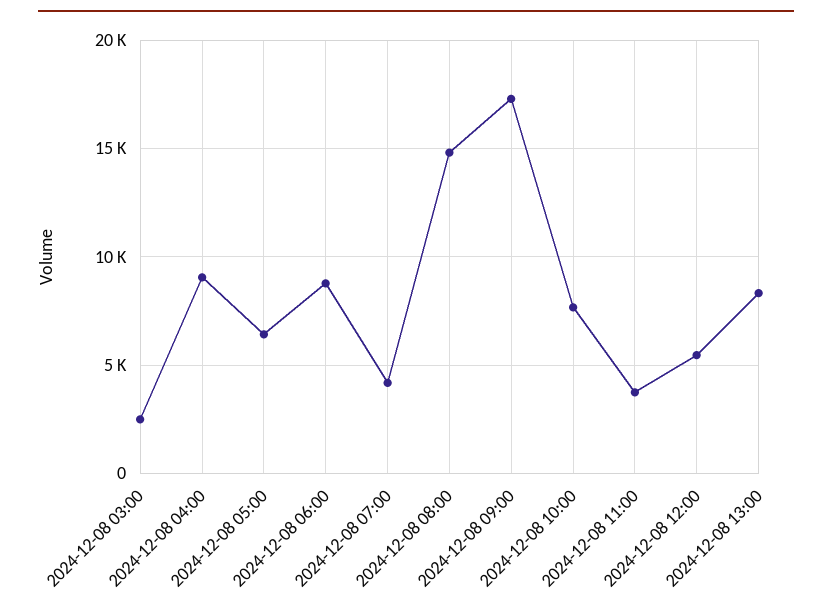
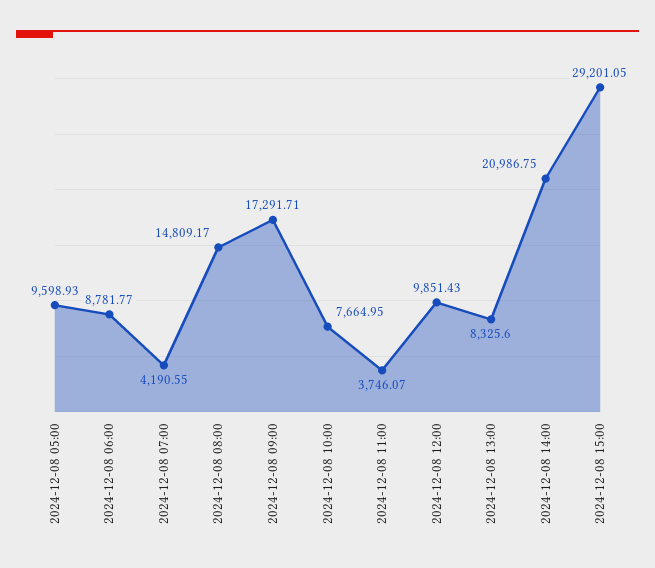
2024-12-08 03:00: 2500 -> none
2024-12-08 04:00: 9000 -> none
2024-12-08 05:00: 6500 -> 9598.93
2024-12-08 12:00: 5500 -> 9851.43
2024-12-08 14:00: none -> 20986.75
2024-12-08 15:00: none -> 29201.05

